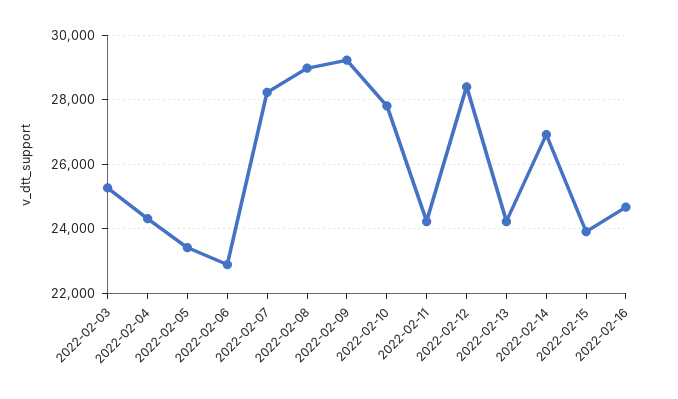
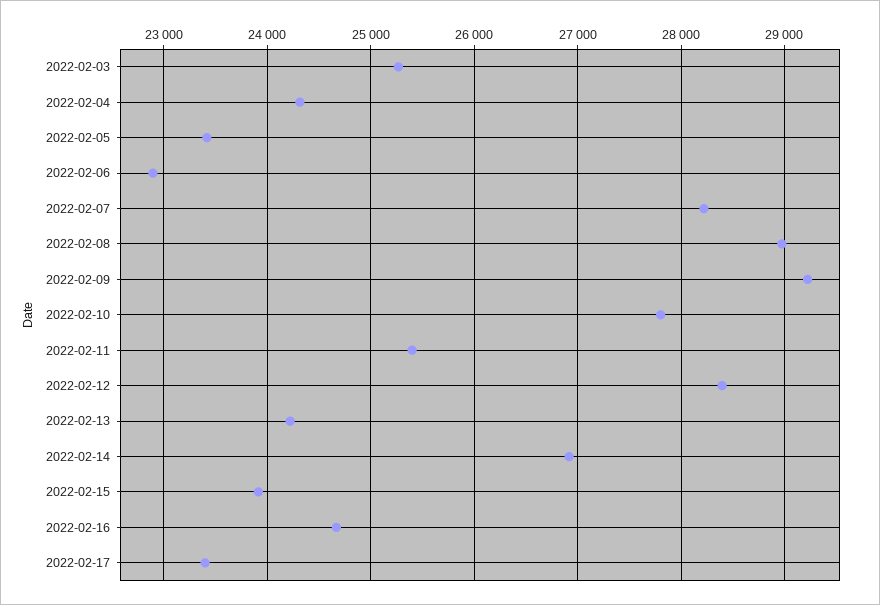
2022-02-11: 24200 -> 25400
2022-02-17: none -> 23400

